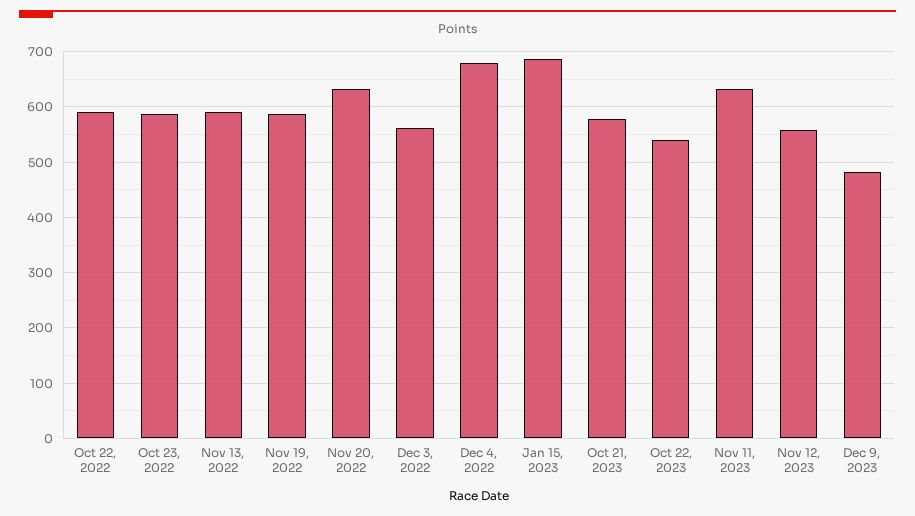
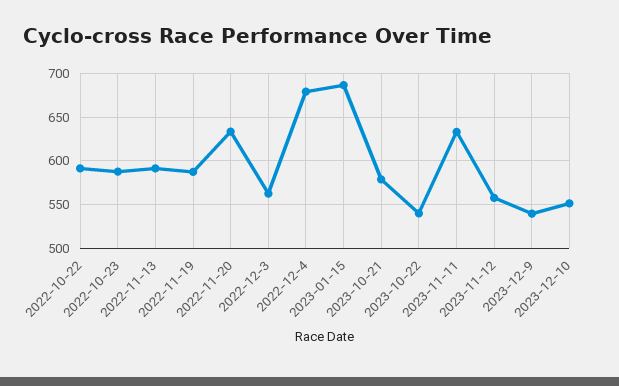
Dec 9, 2023: 480 -> 540
2023-12-10: none -> 550

